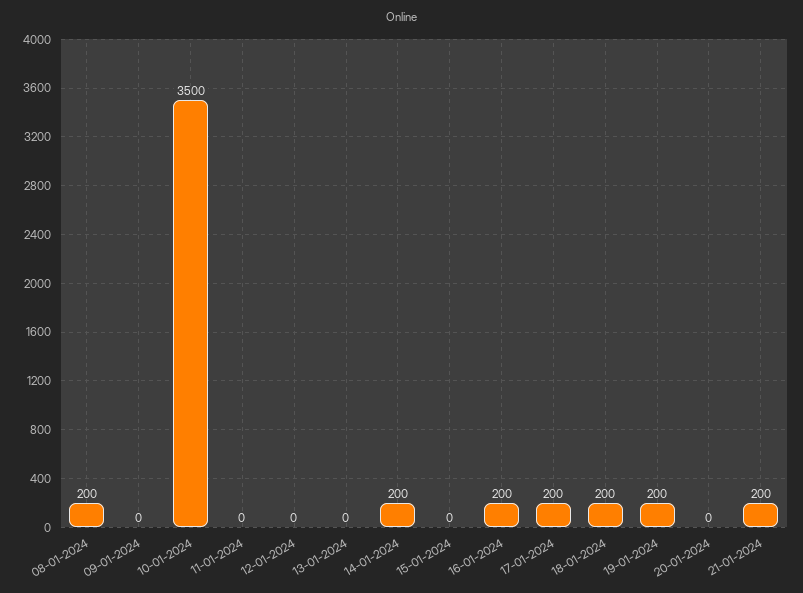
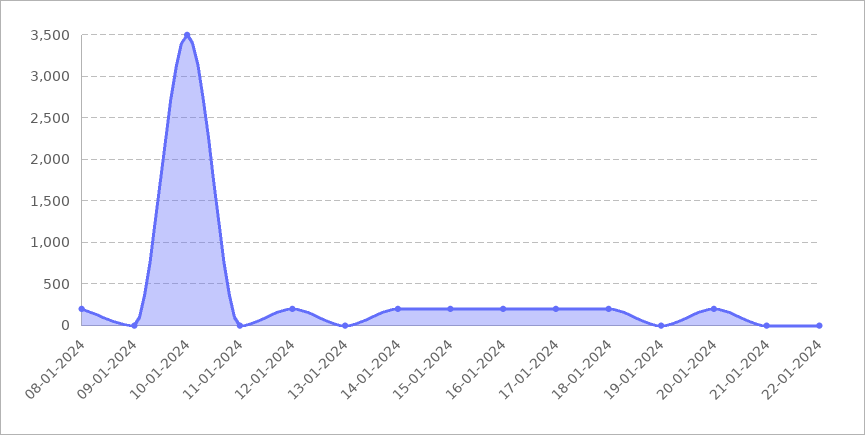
12-01-2024: 0 -> 200
15-01-2024: 0 -> 200
19-01-2024: 200 -> 0
20-01-2024: 0 -> 200
21-01-2024: 200 -> 0
22-01-2024: none -> 0

